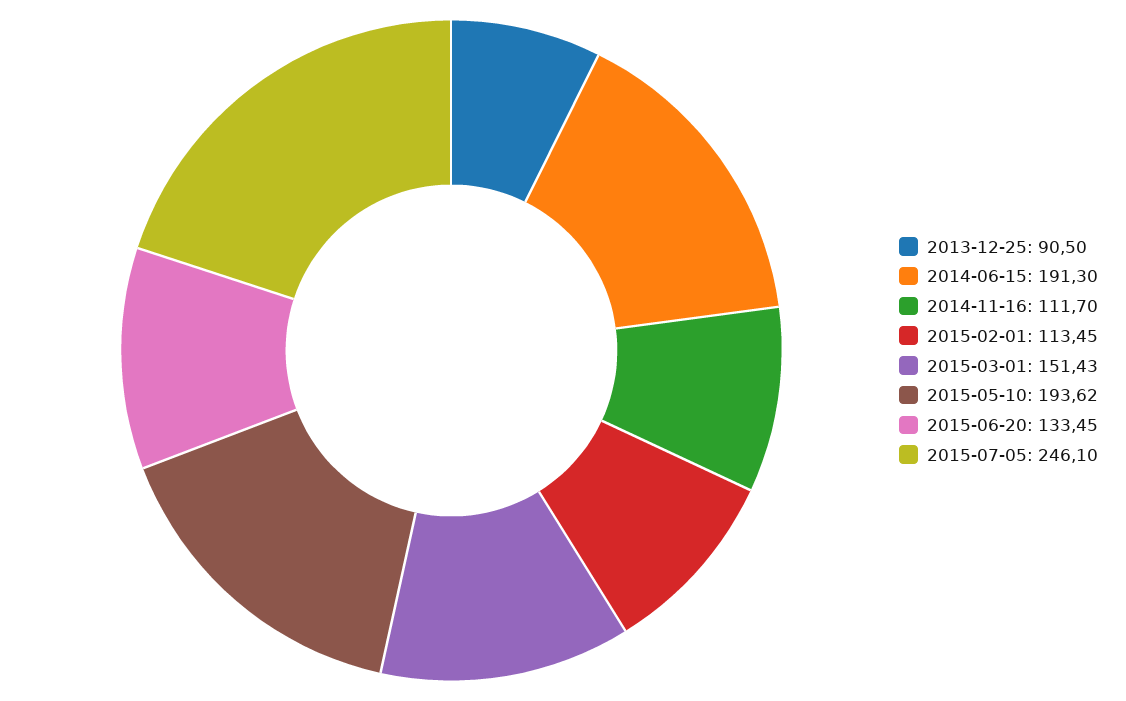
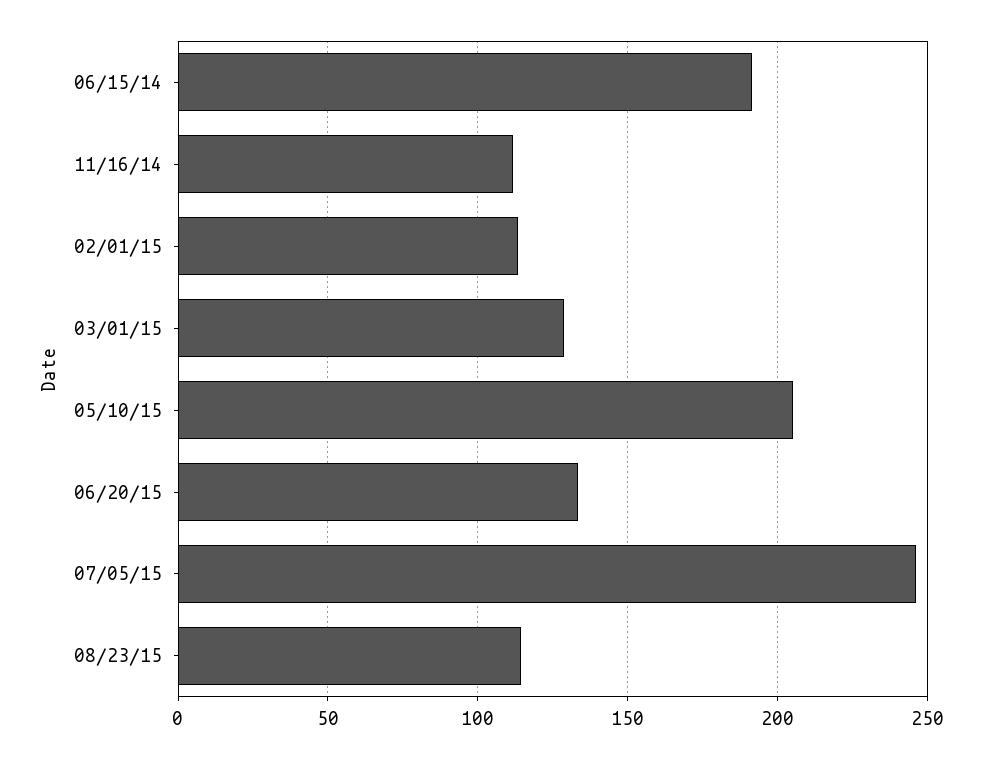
2013-12-25: 90.5 -> none
2015-03-01: 151.43 -> 130
2015-05-10: 193.62 -> 205
08/23/15: none -> 115

